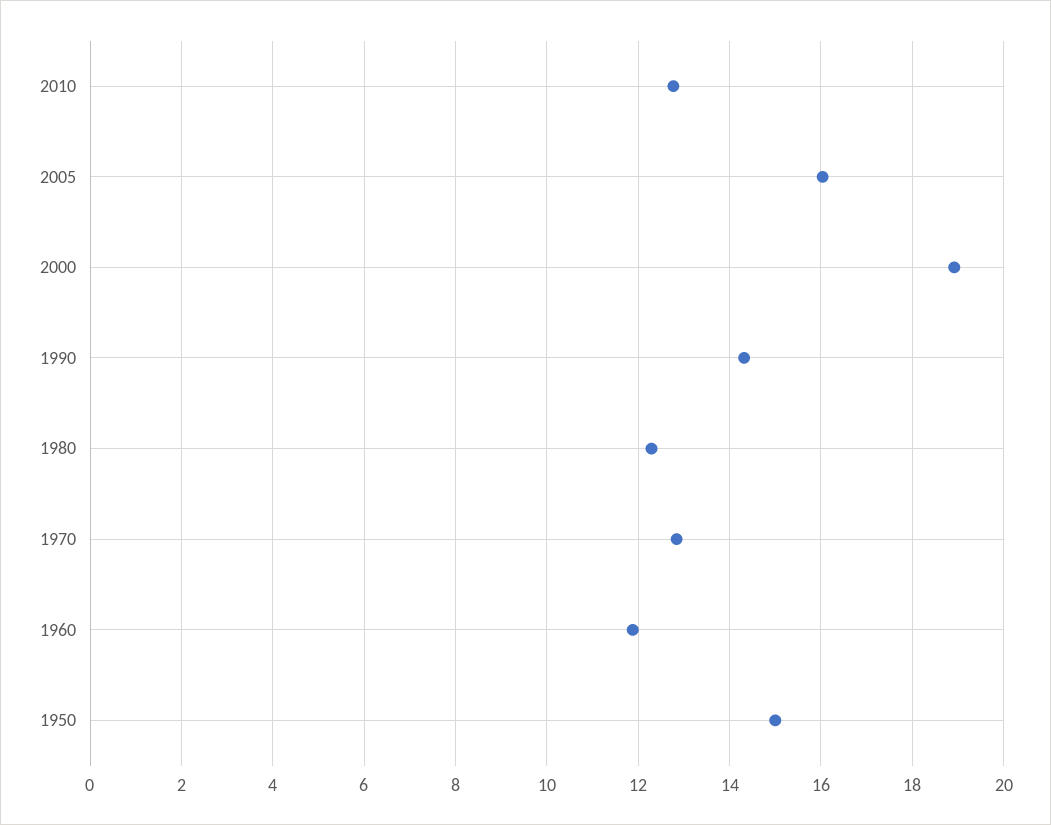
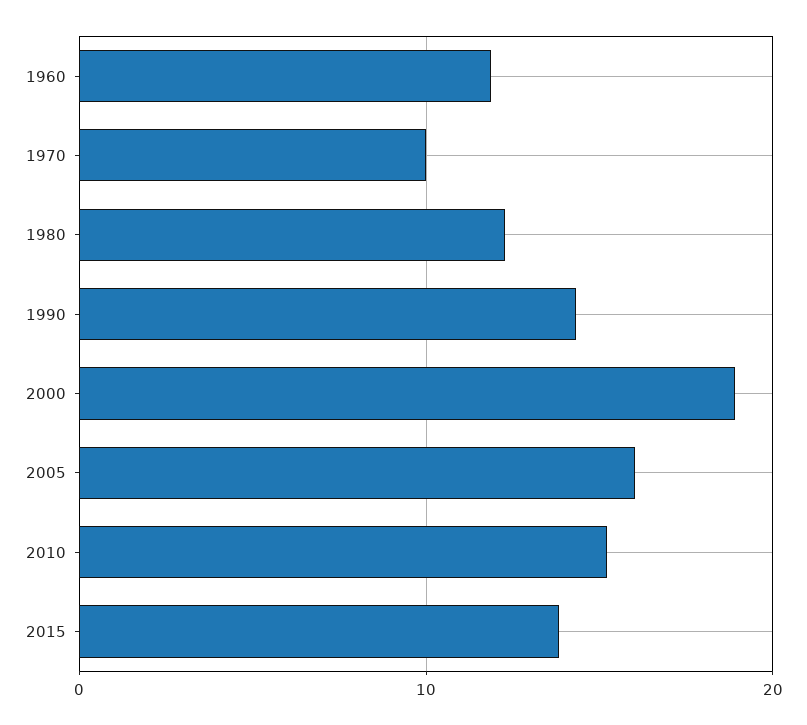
2010: 12.8 -> 15
1970: 12.8 -> 10
1950: 15 -> none
2015: none -> 14

